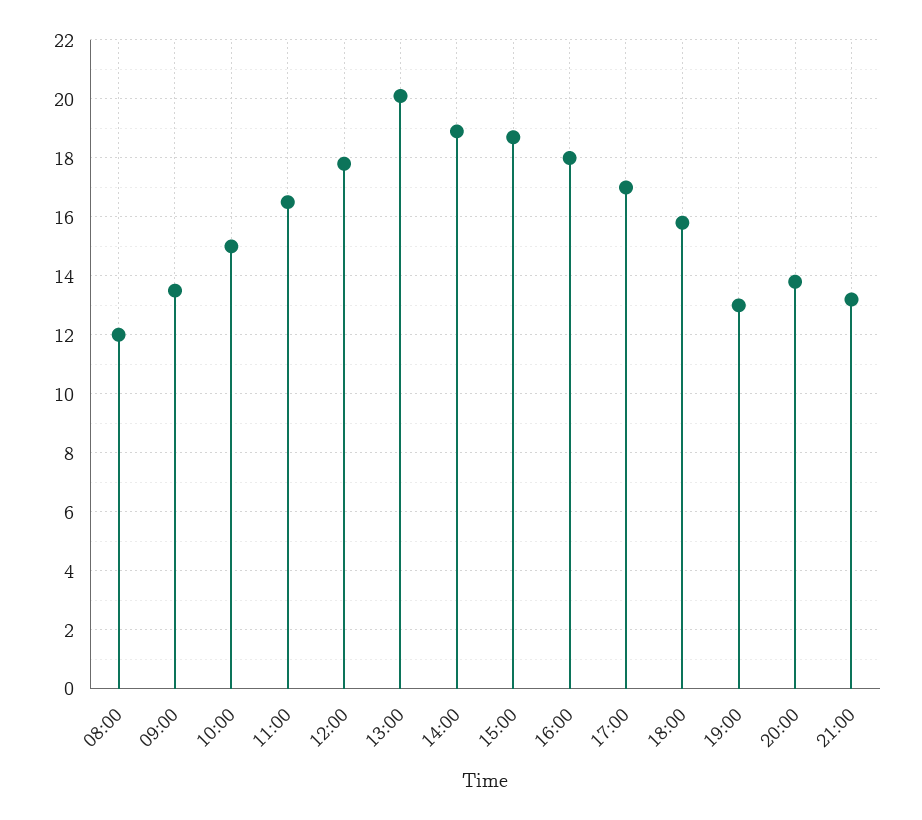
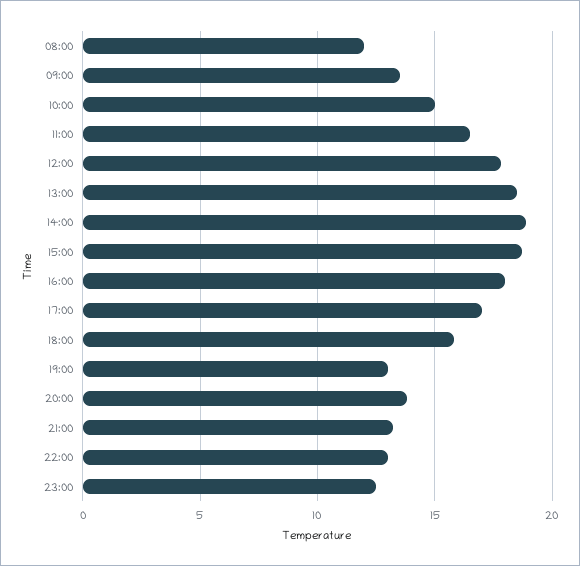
13:00: 20 -> 18.5
22:00: none -> 13
23:00: none -> 12.5

